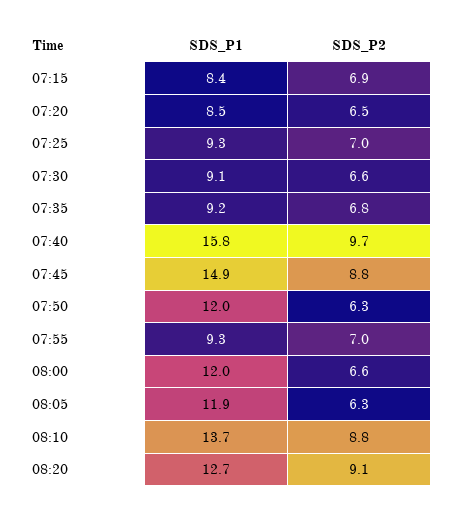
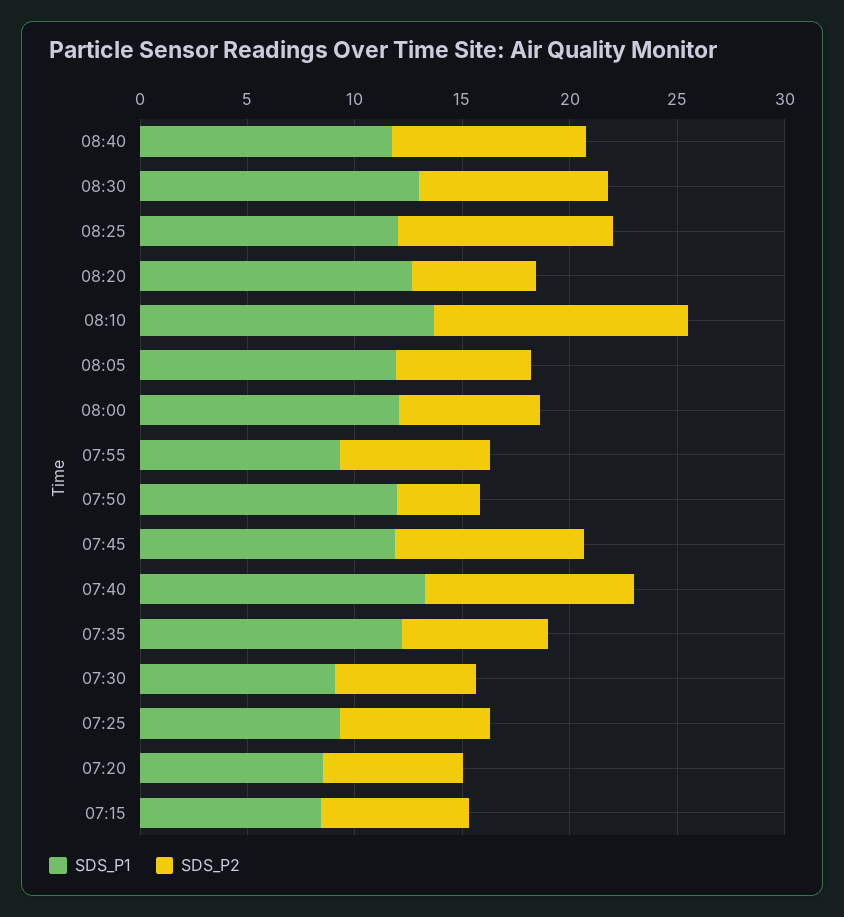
SDS_P1, 07:35: 9.2 -> 12
SDS_P1, 07:40: 15.8 -> 13
SDS_P1, 07:45: 14.9 -> 12
SDS_P2, 07:50: 6.3 -> 4
SDS_P2, 08:10: 8.8 -> 12
SDS_P2, 08:20: 9.1 -> 6
SDS_P1, 08:40: none -> 12
SDS_P2, 08:40: none -> 9
SDS_P1, 08:30: none -> 13
SDS_P2, 08:30: none -> 9
SDS_P1, 08:25: none -> 12
SDS_P2, 08:25: none -> 10

